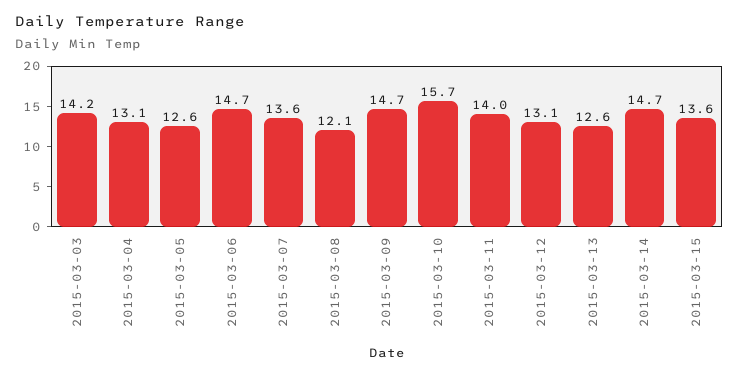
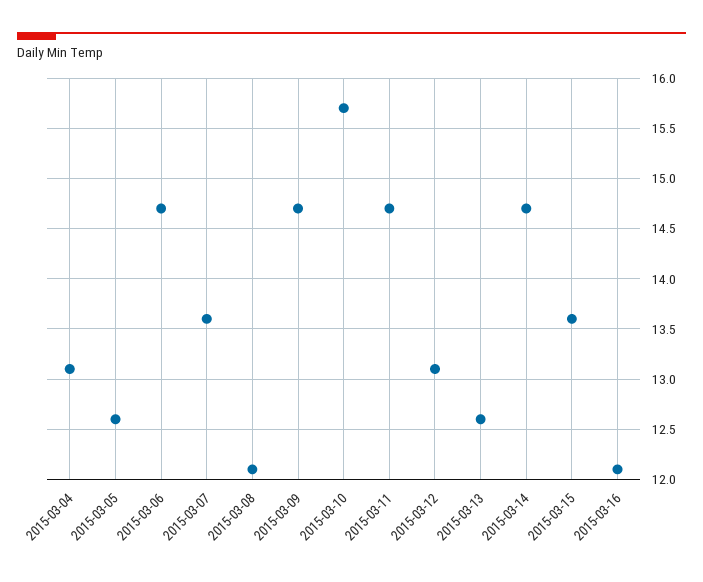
2015-03-03: 14.2 -> none
2015-03-11: 14 -> 14.7
2015-03-16: none -> 12.1

